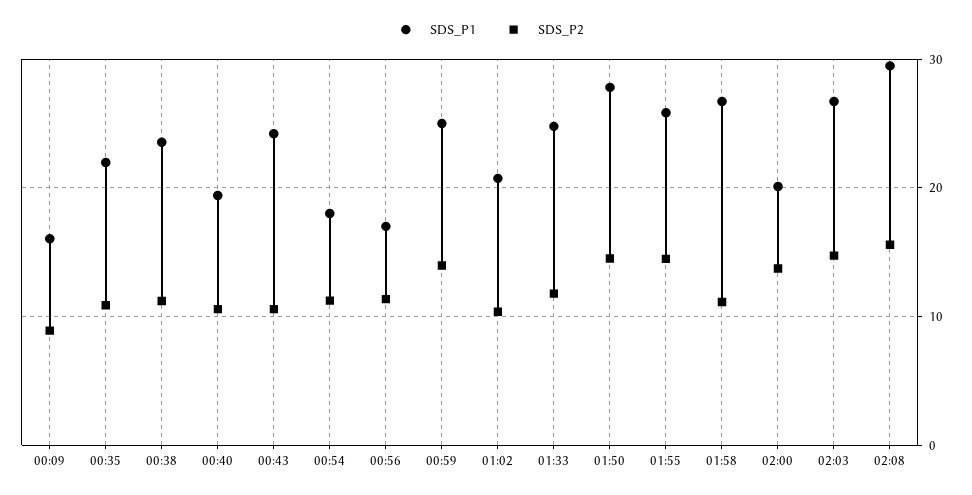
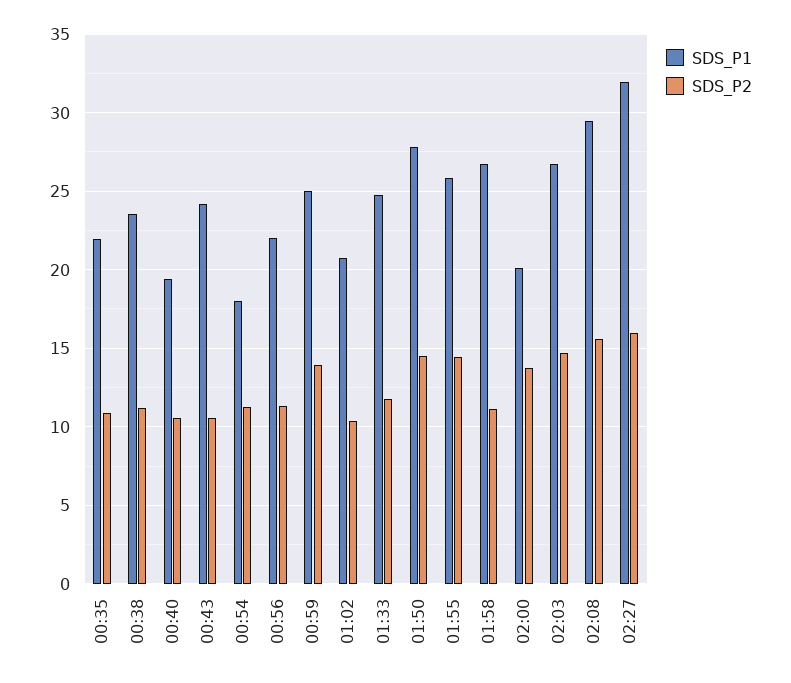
SDS_P1, 00:09: 16 -> none
SDS_P2, 00:09: 9 -> none
SDS_P1, 00:56: 17 -> 22
SDS_P1, 02:27: none -> 32
SDS_P2, 02:27: none -> 16

